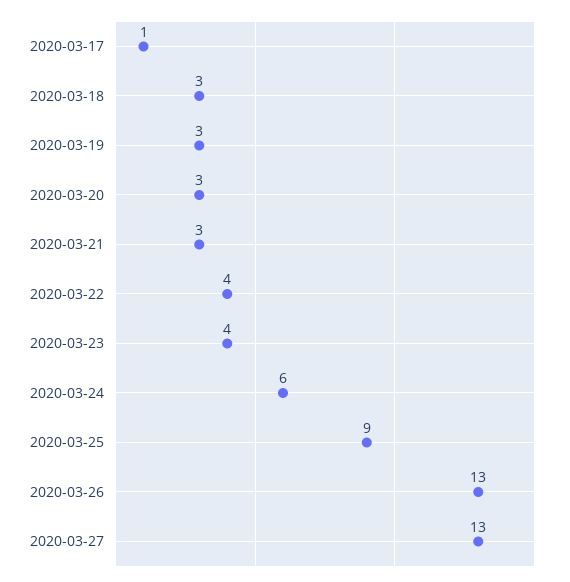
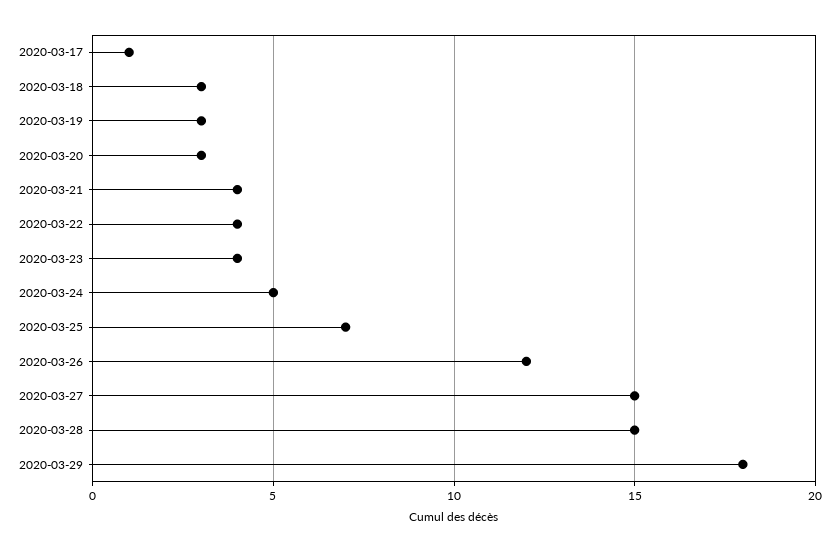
2020-03-21: 3 -> 4
2020-03-24: 6 -> 5
2020-03-25: 9 -> 7
2020-03-26: 13 -> 12
2020-03-27: 13 -> 15
2020-03-28: none -> 15
2020-03-29: none -> 18

